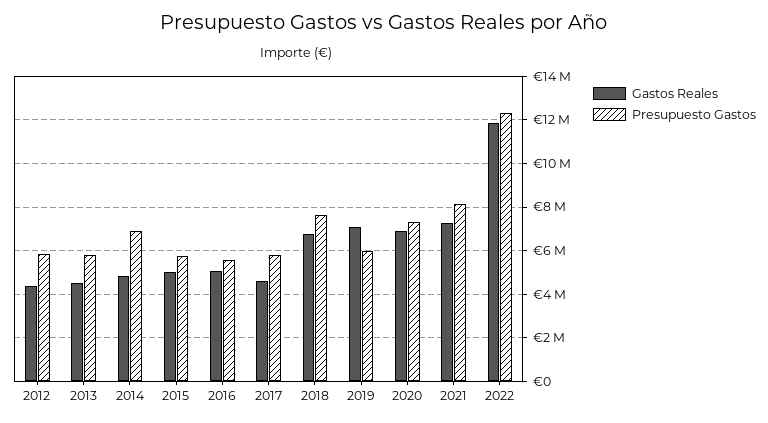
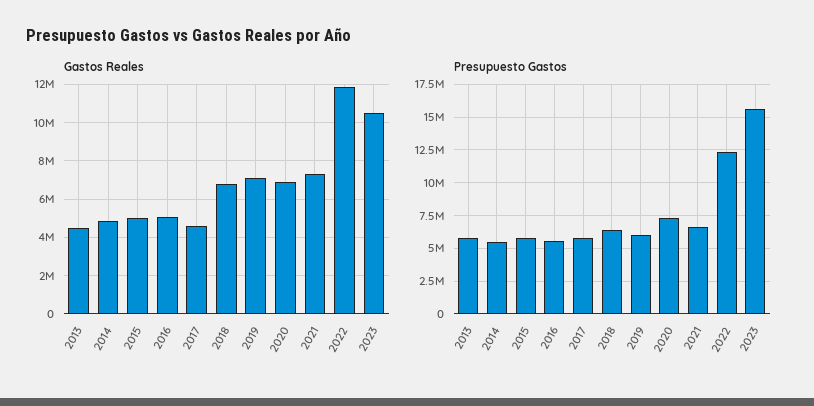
Gastos Reales, 2012: 4500000 -> none
Presupuesto Gastos, 2012: 6000000 -> none
Presupuesto Gastos, 2014: 7000000 -> 5500000
Presupuesto Gastos, 2018: 7500000 -> 6500000
Presupuesto Gastos, 2021: 8000000 -> 6500000
Gastos Reales, 2023: none -> 10500000
Presupuesto Gastos, 2023: none -> 15500000

